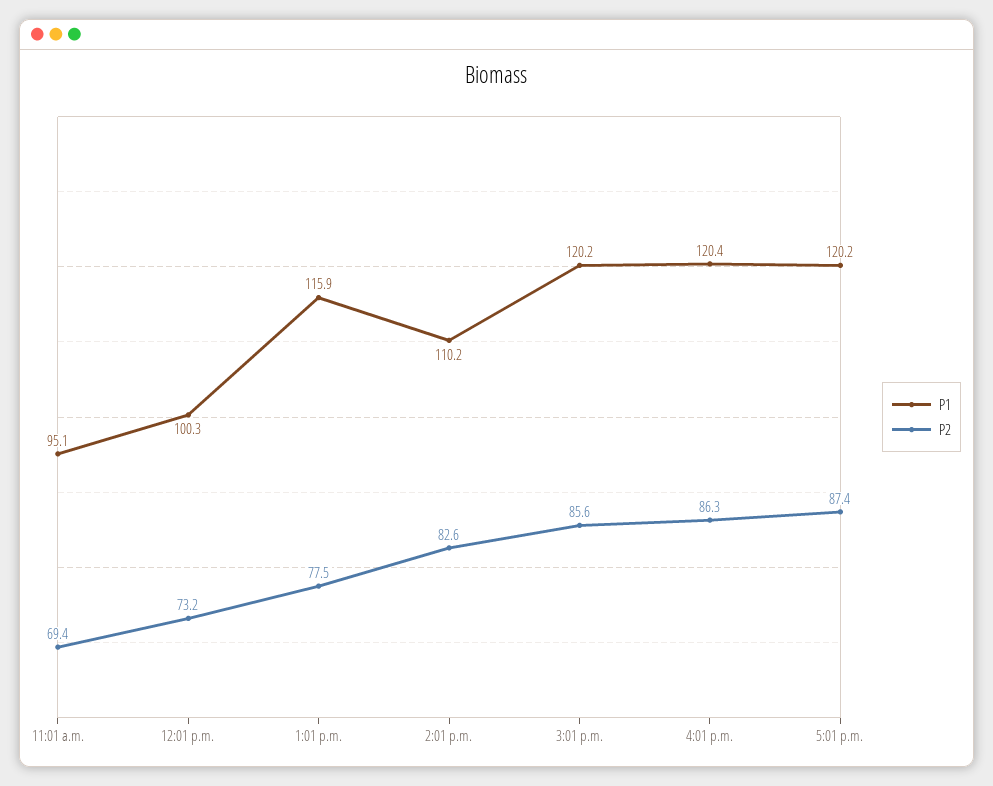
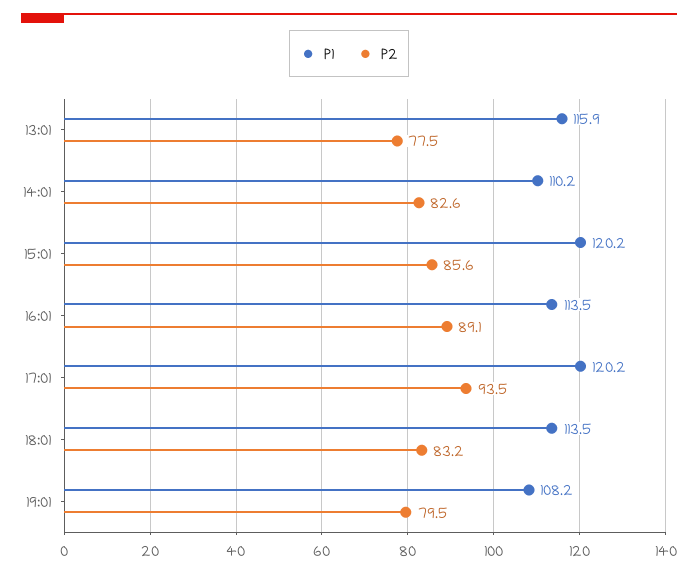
P1, 11:01 a.m.: 95.1 -> none
P2, 11:01 a.m.: 69.4 -> none
P1, 12:01 p.m.: 100.3 -> none
P2, 12:01 p.m.: 73.2 -> none
P1, 4:01 p.m.: 120.4 -> 113.5
P2, 4:01 p.m.: 86.3 -> 89.1
P2, 5:01 p.m.: 87.4 -> 93.5
P1, 18:01: none -> 113.5
P2, 18:01: none -> 83.2
P1, 19:01: none -> 108.2
P2, 19:01: none -> 79.5

